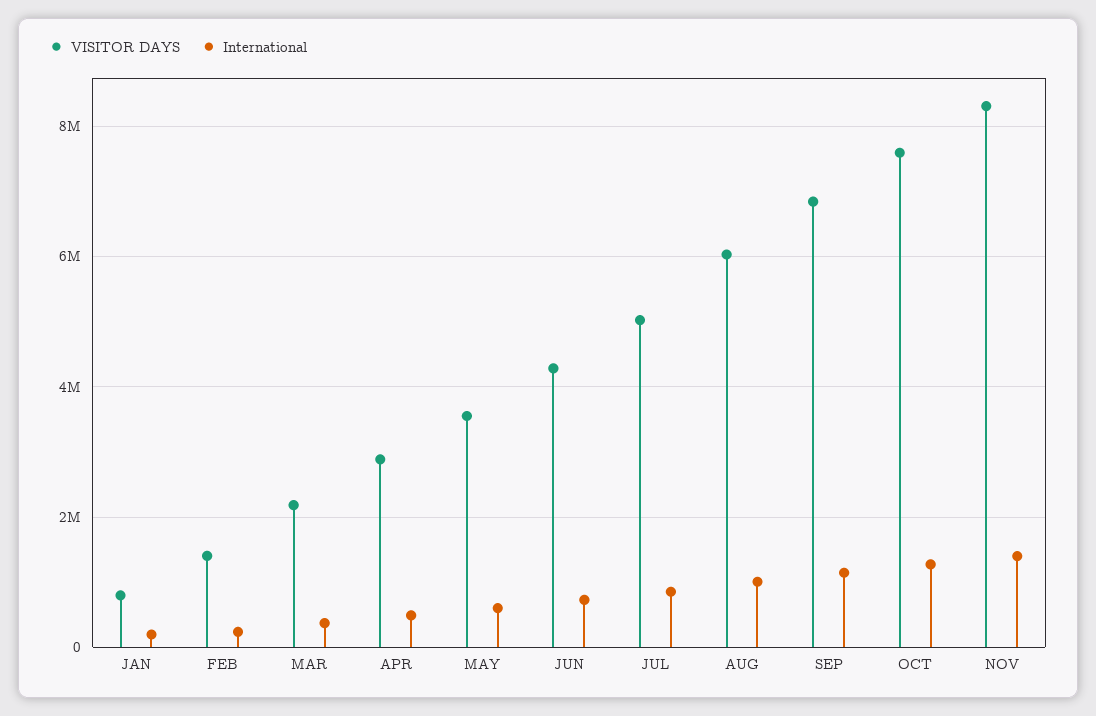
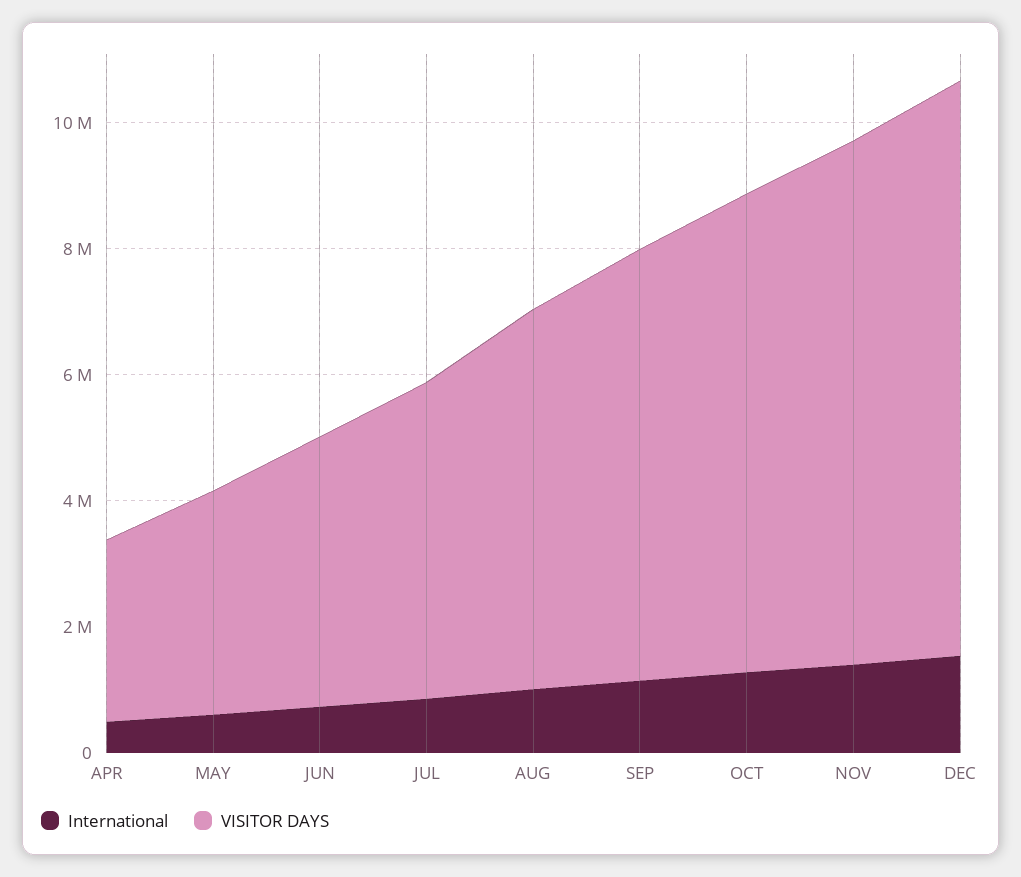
VISITOR DAYS, JAN: 800000 -> none
International, JAN: 200000 -> none
VISITOR DAYS, FEB: 1400000 -> none
International, FEB: 200000 -> none
VISITOR DAYS, MAR: 2200000 -> none
International, MAR: 400000 -> none
International, DEC: none -> 1500000
VISITOR DAYS, DEC: none -> 9000000

